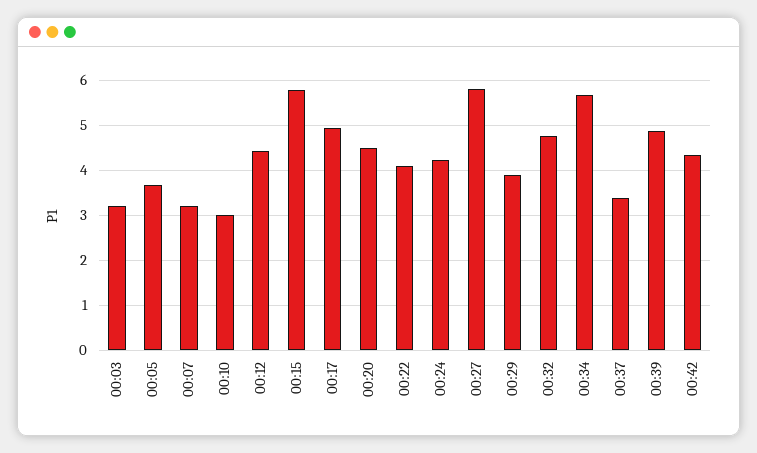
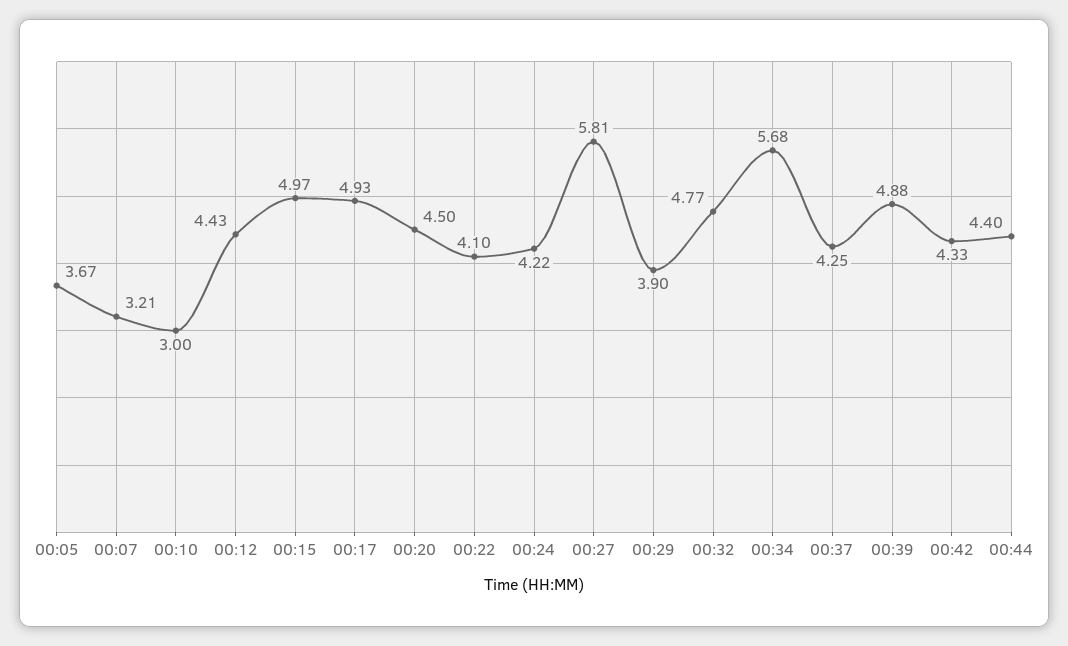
00:03: 3.2 -> none
00:15: 5.8 -> 4.97
00:37: 3.4 -> 4.25
00:44: none -> 4.4

